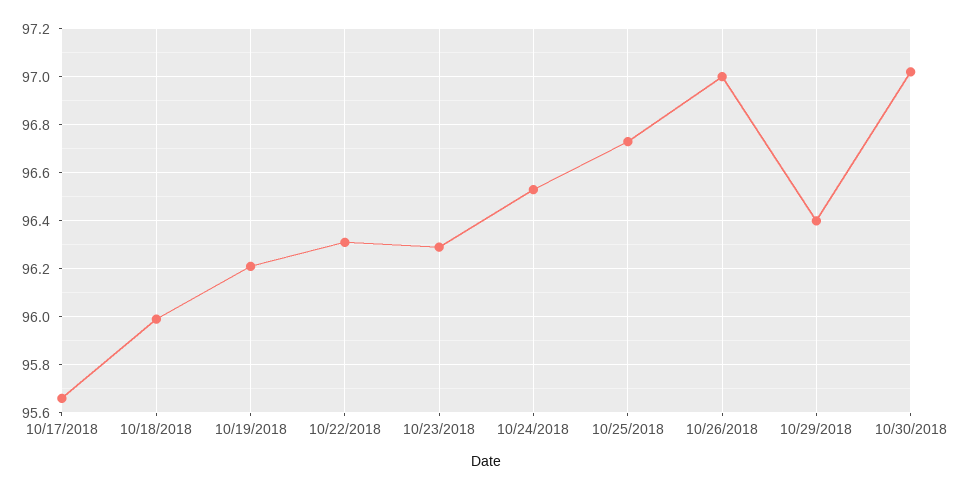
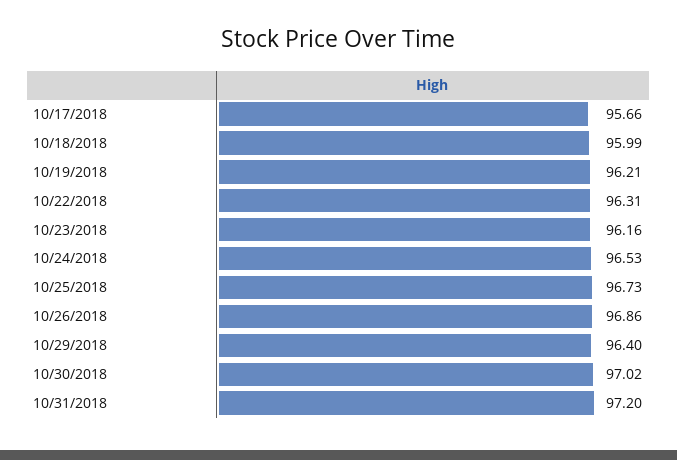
10/23/2018: 96.3 -> 96.16
10/26/2018: 97 -> 96.86
10/31/2018: none -> 97.2

